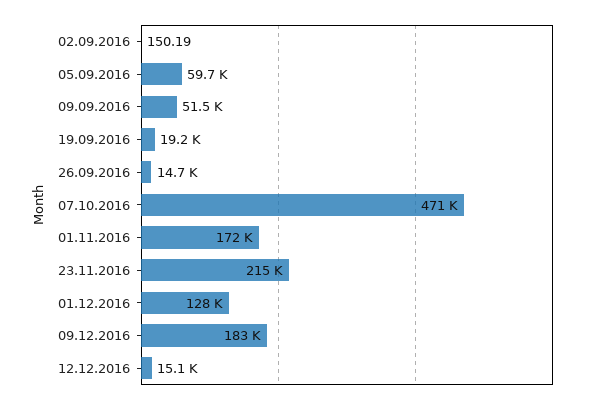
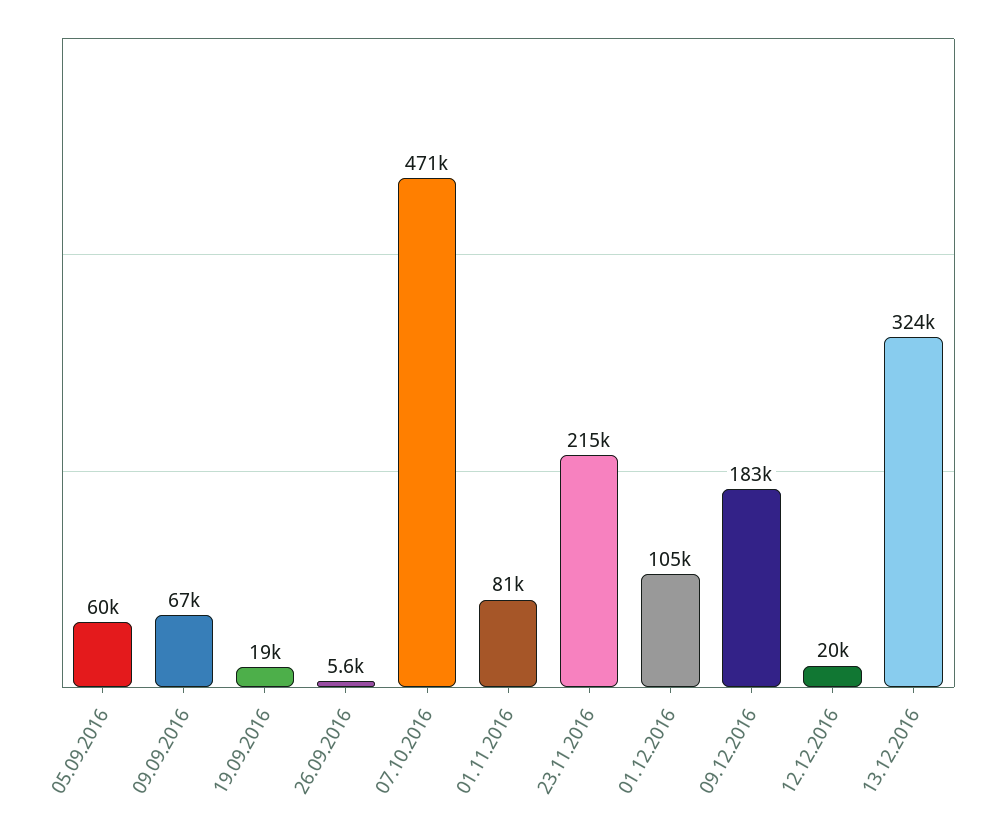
02.09.2016: 150.19 -> none
09.09.2016: 51500 -> 67000
26.09.2016: 14700 -> 5600
01.11.2016: 172000 -> 81000
01.12.2016: 128000 -> 105000
12.12.2016: 15100 -> 20000
13.12.2016: none -> 324000

